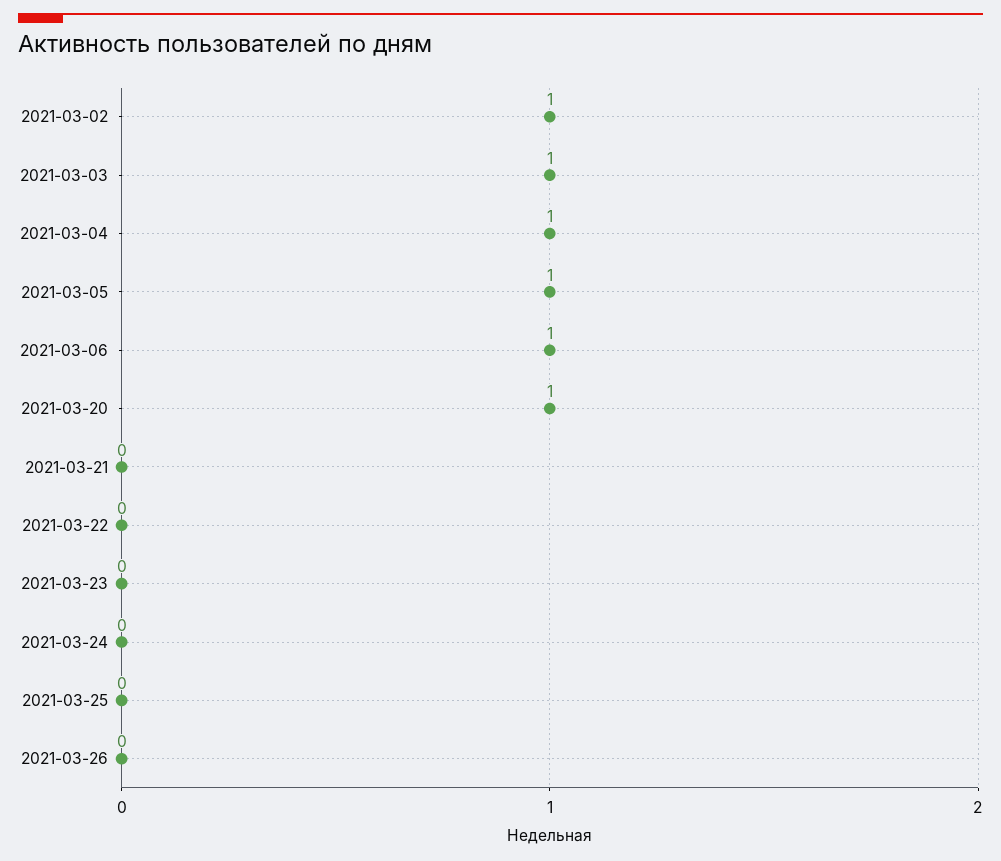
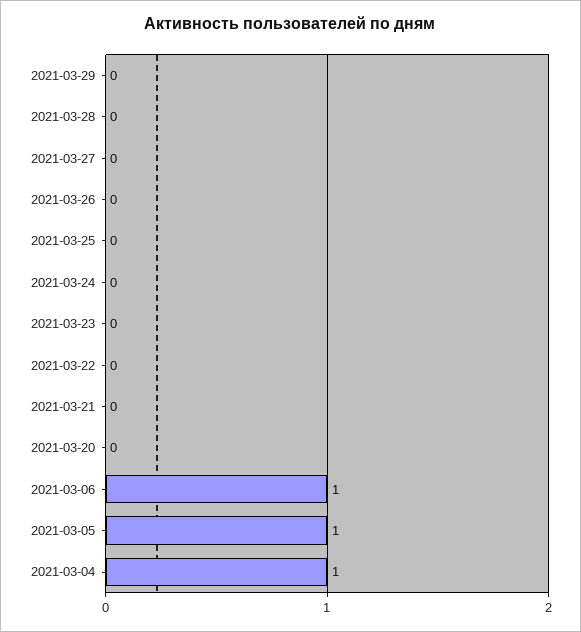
2021-03-02: 1 -> none
2021-03-03: 1 -> none
2021-03-20: 1 -> 0
2021-03-29: none -> 0
2021-03-28: none -> 0
2021-03-27: none -> 0

